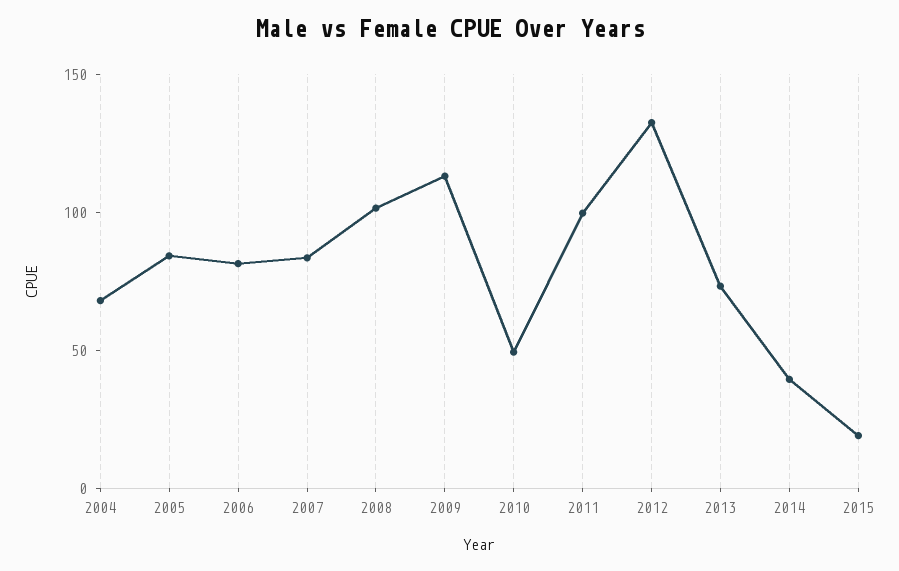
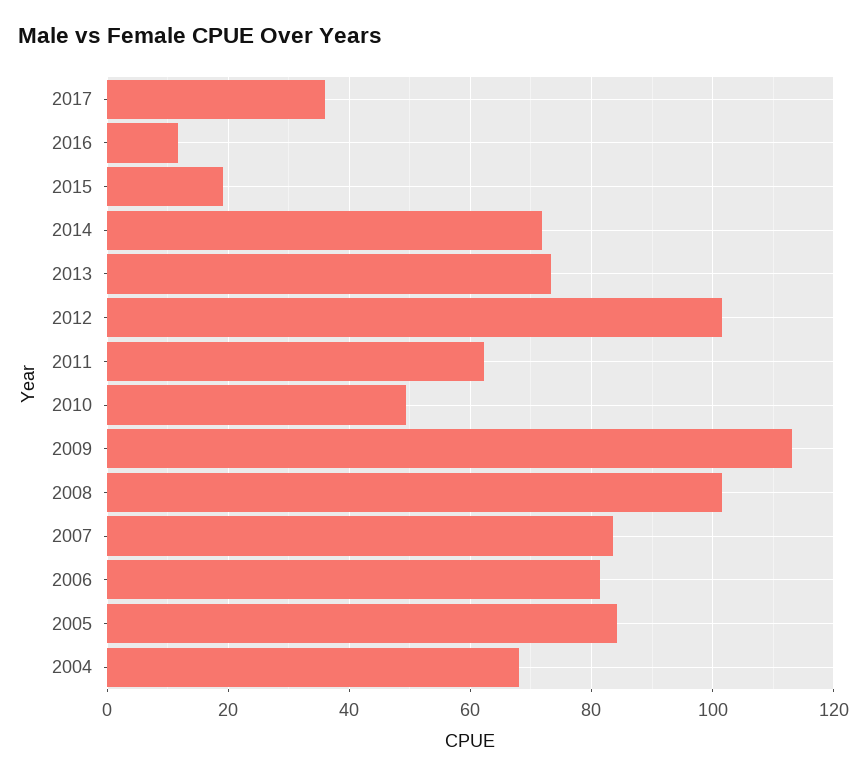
2011: 100 -> 62
2012: 130 -> 102
2014: 40 -> 72
2017: none -> 36
2016: none -> 12

